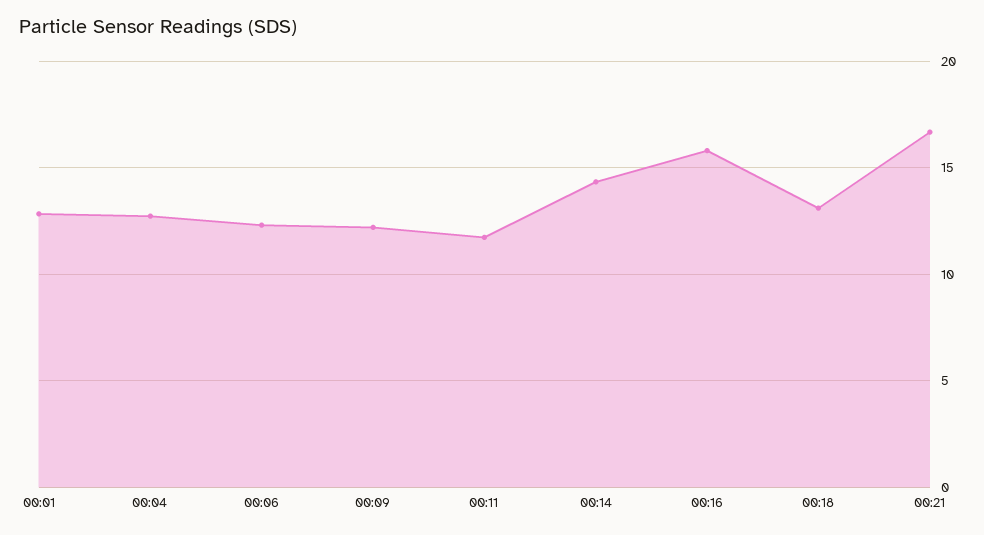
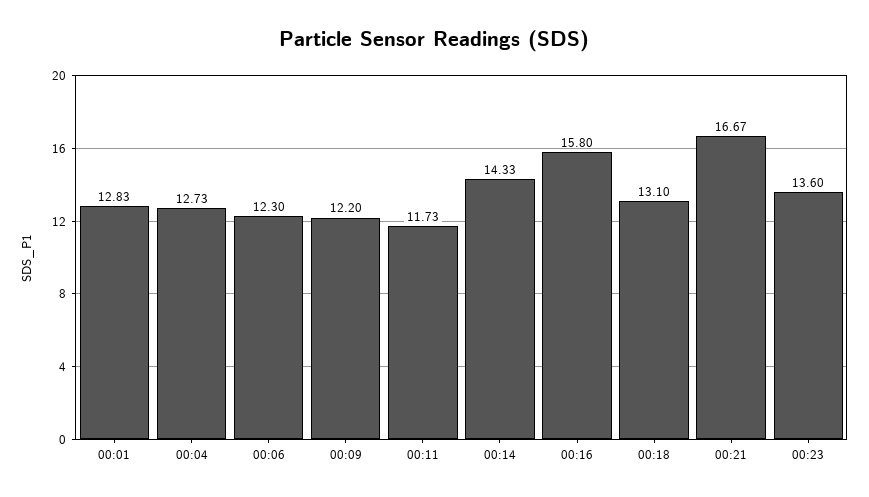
00:23: none -> 13.6

